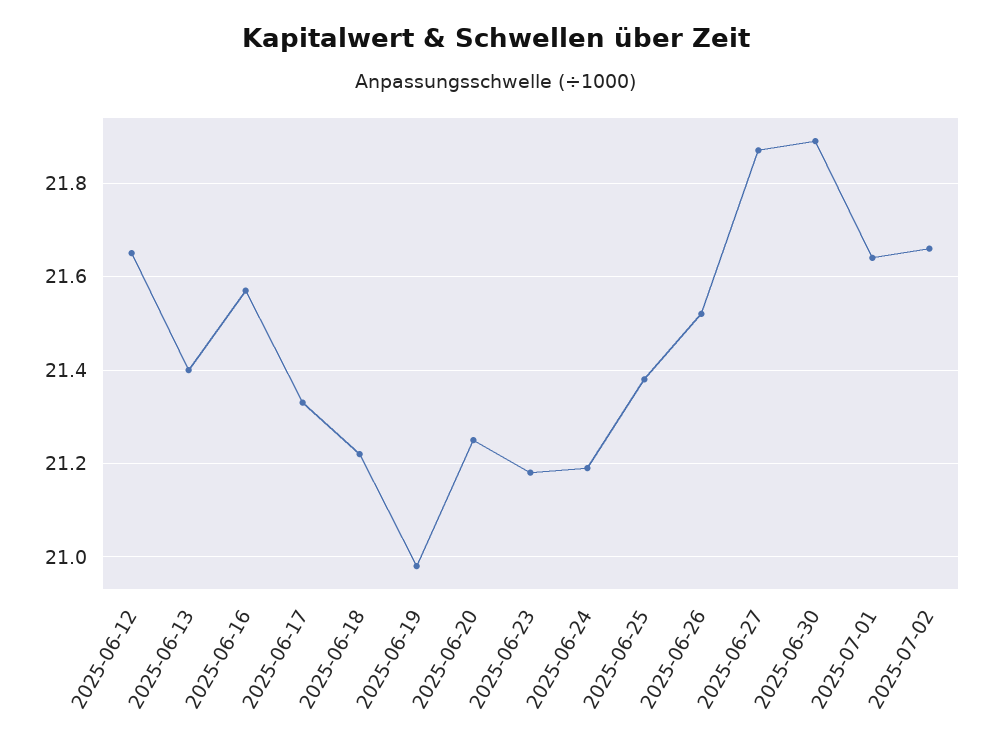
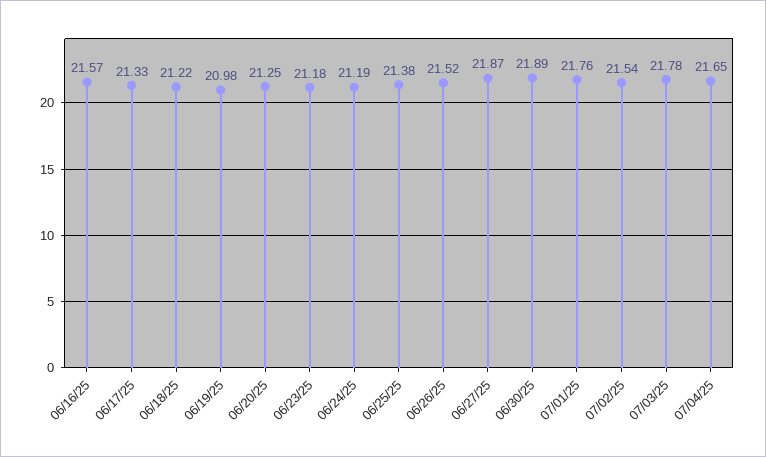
2025-06-12: 21.65 -> none
2025-06-13: 21.4 -> none
2025-07-01: 21.65 -> 21.76
2025-07-02: 21.65 -> 21.54
07/03/25: none -> 21.78
07/04/25: none -> 21.65

